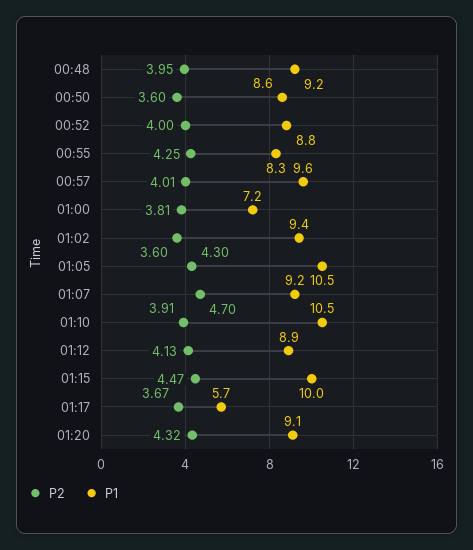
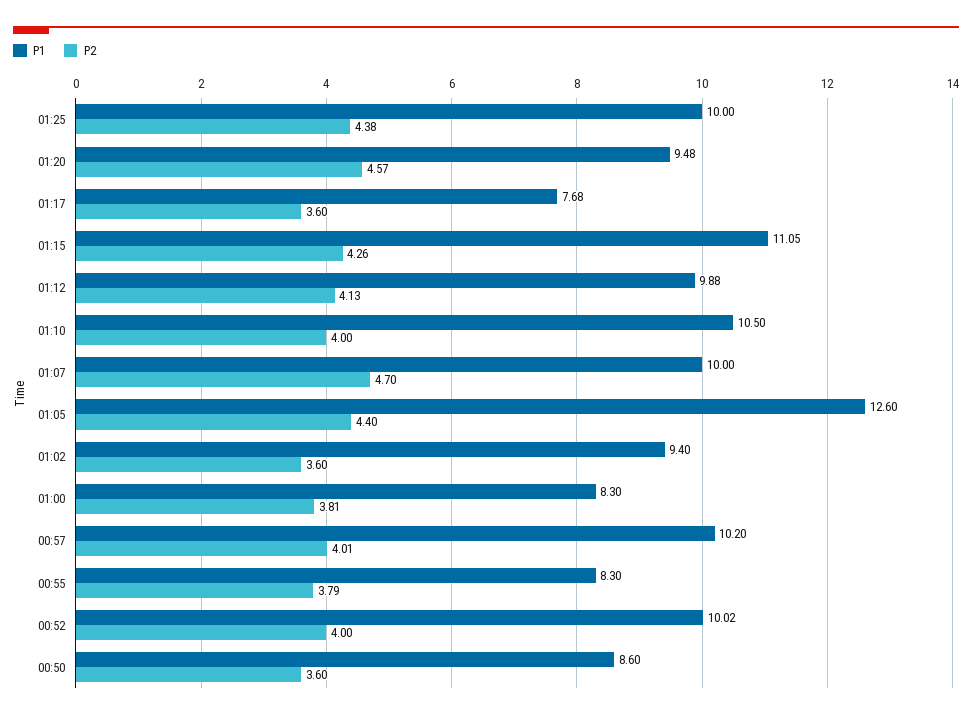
P2, 00:48: 3.95 -> none
P1, 00:48: 9.2 -> none
P1, 00:52: 8.8 -> 10.02
P2, 00:55: 4.25 -> 3.79
P1, 00:57: 9.6 -> 10.2
P1, 01:00: 7.2 -> 8.3
P2, 01:05: 4.3 -> 4.4
P1, 01:05: 10.5 -> 12.6
P1, 01:07: 9.2 -> 10
P2, 01:10: 3.91 -> 4
P1, 01:12: 8.9 -> 9.88
P2, 01:15: 4.47 -> 4.26
P1, 01:15: 10 -> 11.05
P2, 01:17: 3.67 -> 3.6
P1, 01:17: 5.7 -> 7.68
P2, 01:20: 4.32 -> 4.57
P1, 01:20: 9.1 -> 9.48
P1, 01:25: none -> 10
P2, 01:25: none -> 4.38

